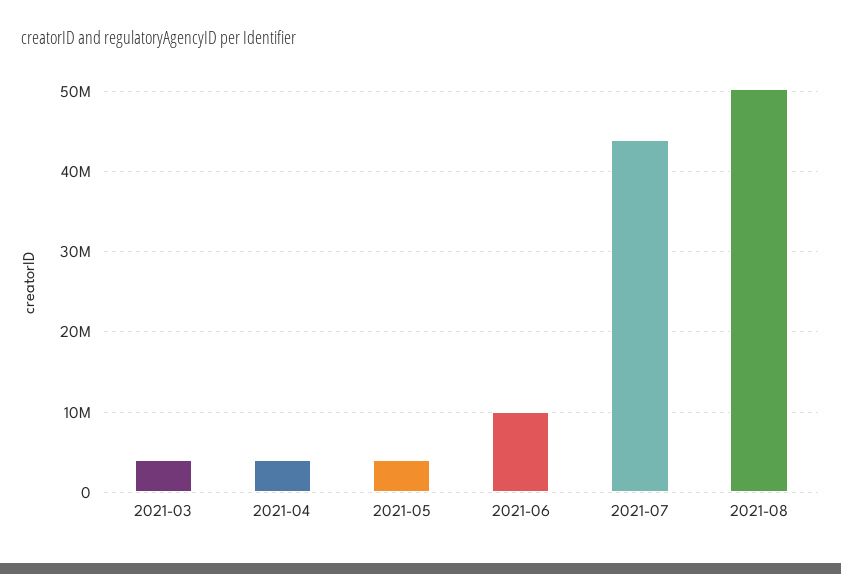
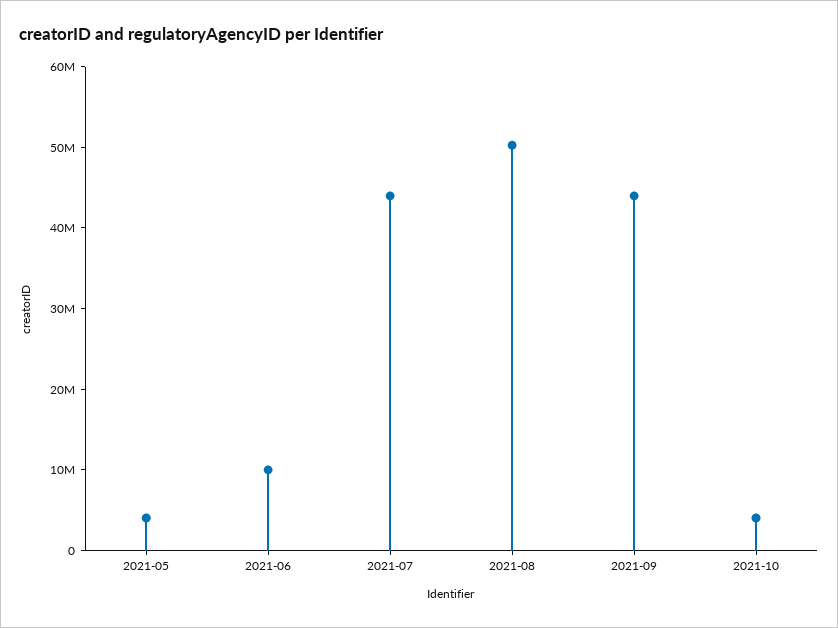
2021-03: 4000000 -> none
2021-04: 4000000 -> none
2021-09: none -> 44000000
2021-10: none -> 4000000

